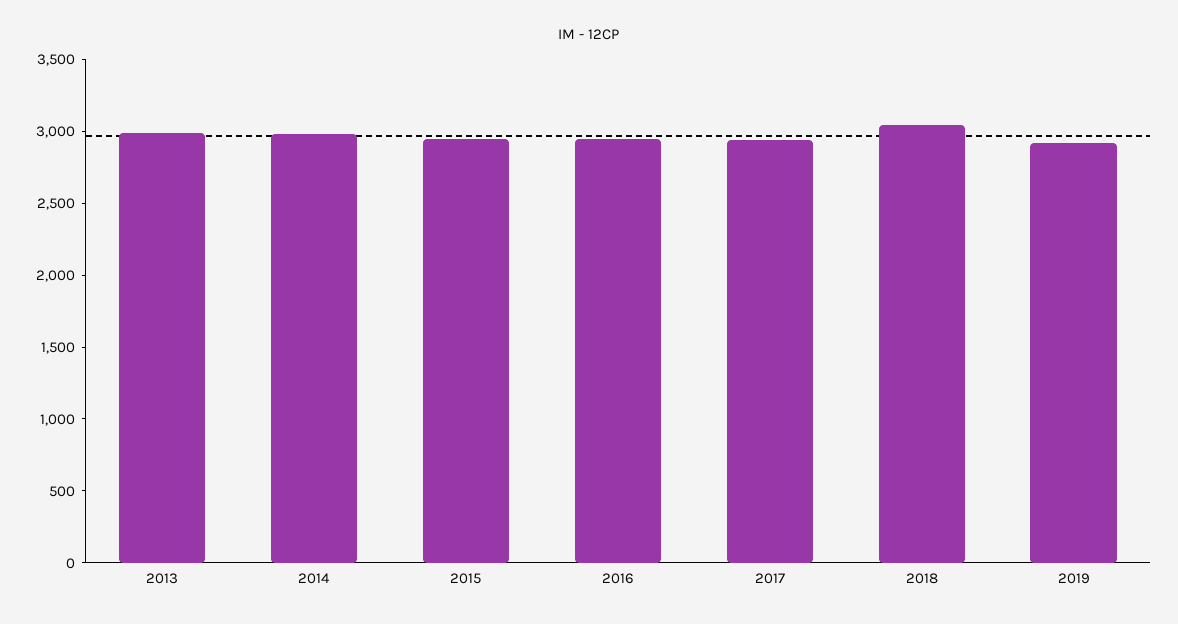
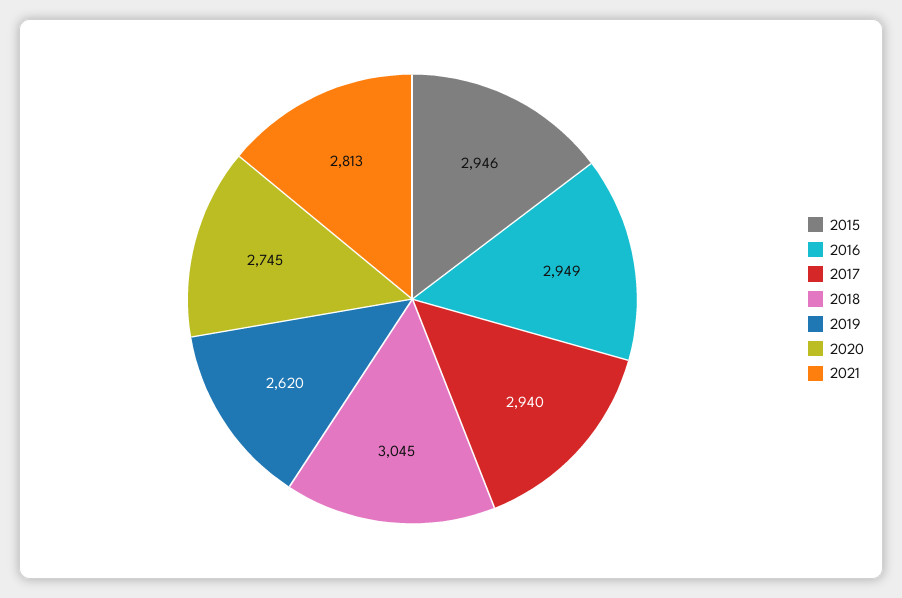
2013: 3000 -> none
2014: 3000 -> none
2019: 2900 -> 2620
2020: none -> 2745
2021: none -> 2813

